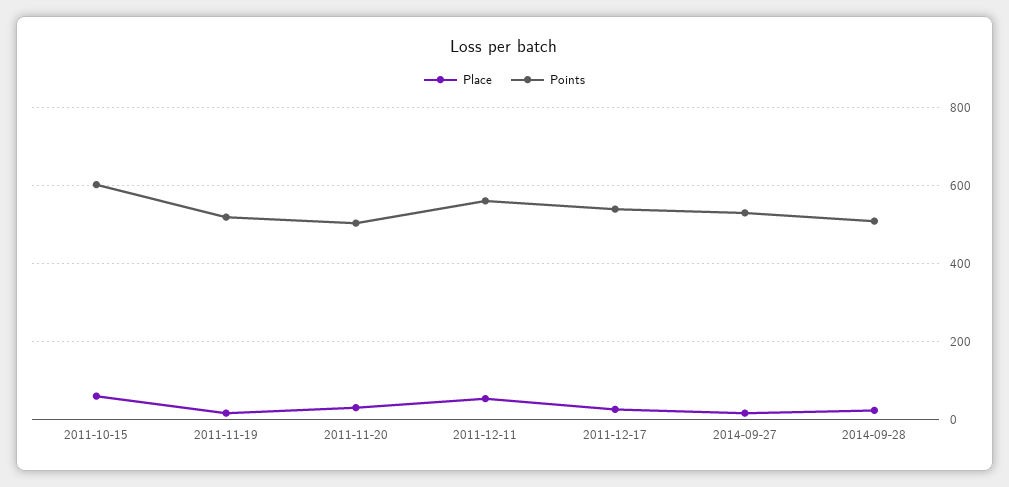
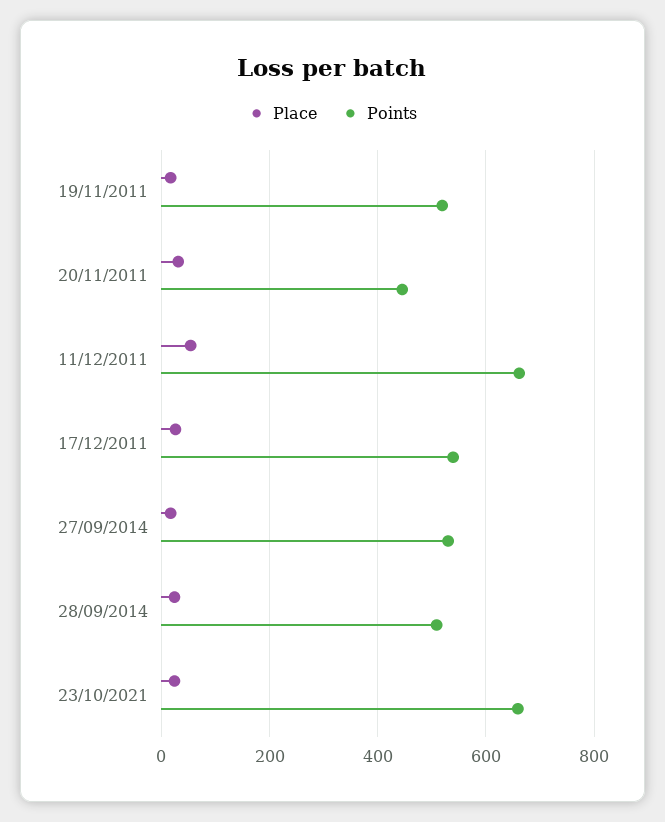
Place, 2011-10-15: 60 -> none
Points, 2011-10-15: 600 -> none
Points, 2011-11-20: 500 -> 440
Points, 2011-12-11: 560 -> 660
Place, 23/10/2021: none -> 20
Points, 23/10/2021: none -> 660

